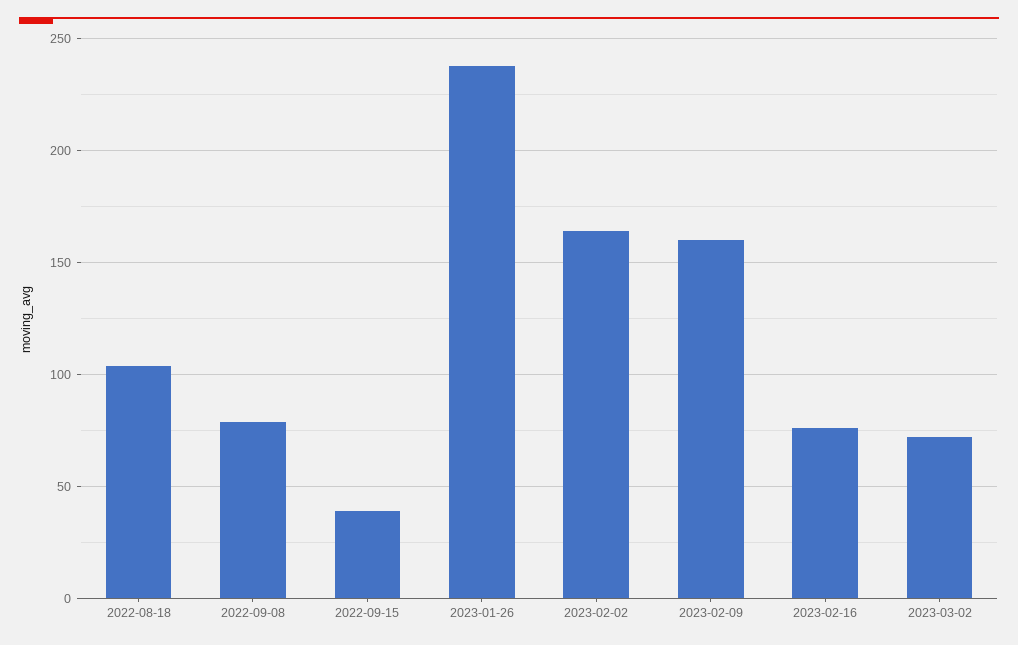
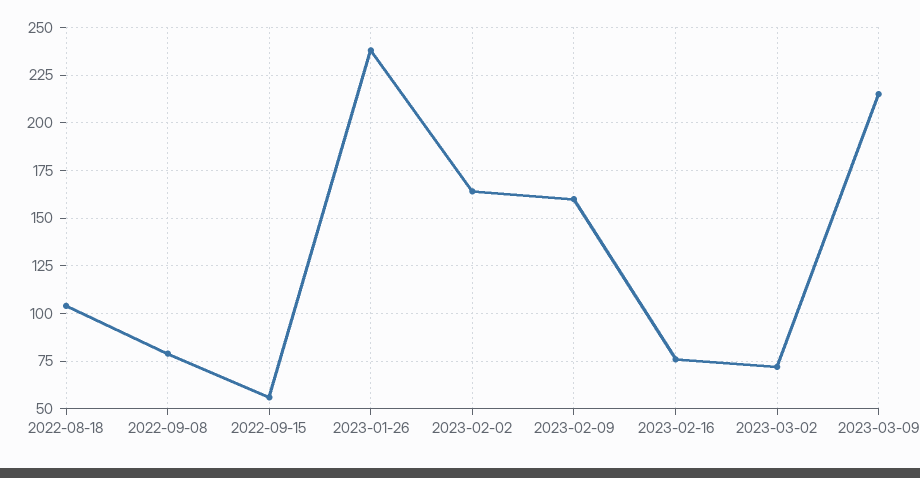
2022-09-15: 40 -> 55
2023-03-09: none -> 215

